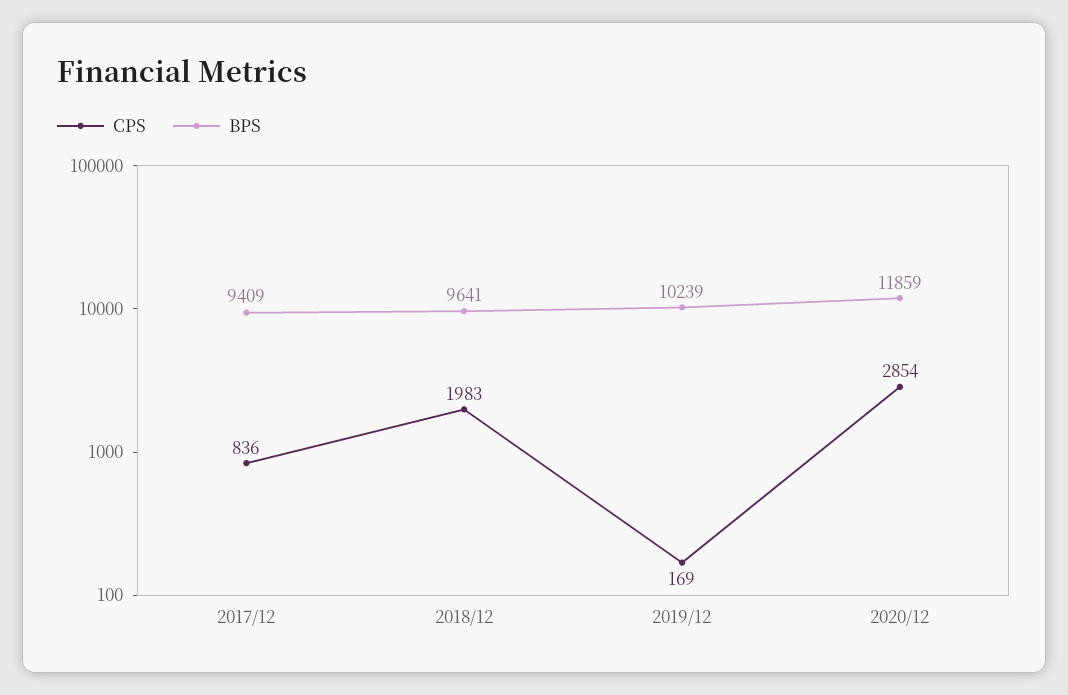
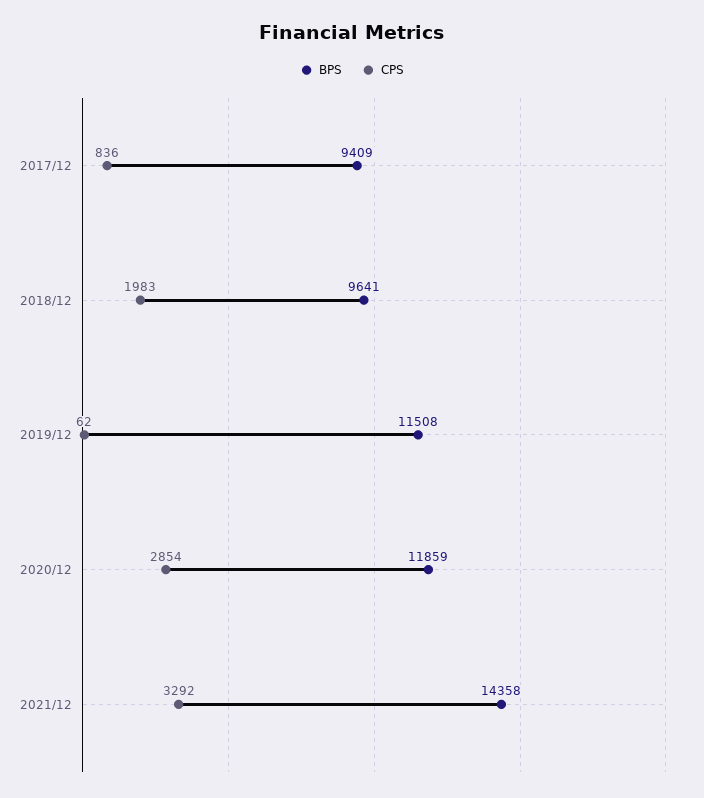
CPS, 2019/12: 169 -> 62
BPS, 2019/12: 10239 -> 11508
BPS, 2021/12: none -> 14358
CPS, 2021/12: none -> 3292

